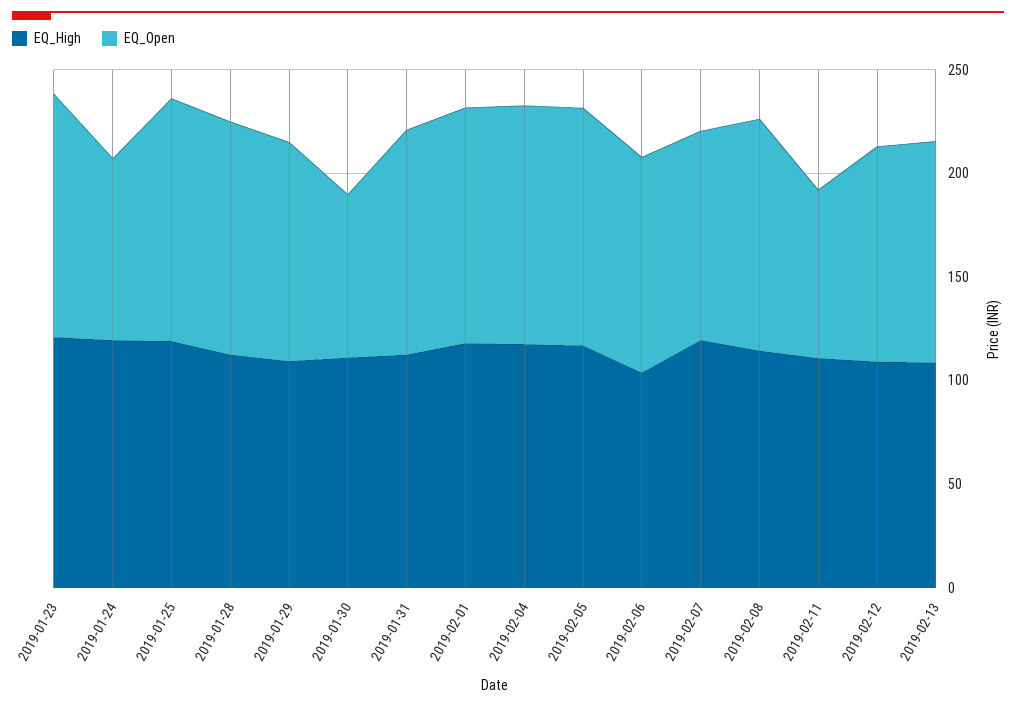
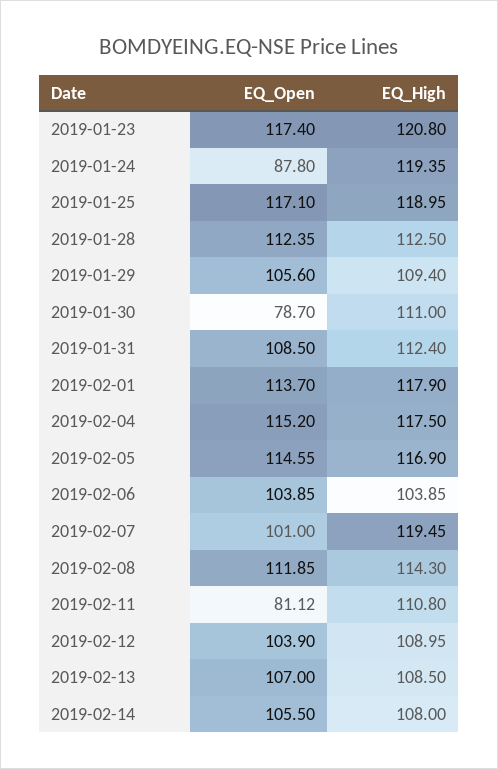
EQ_Open, 2019-02-14: none -> 105.5
EQ_High, 2019-02-14: none -> 108

